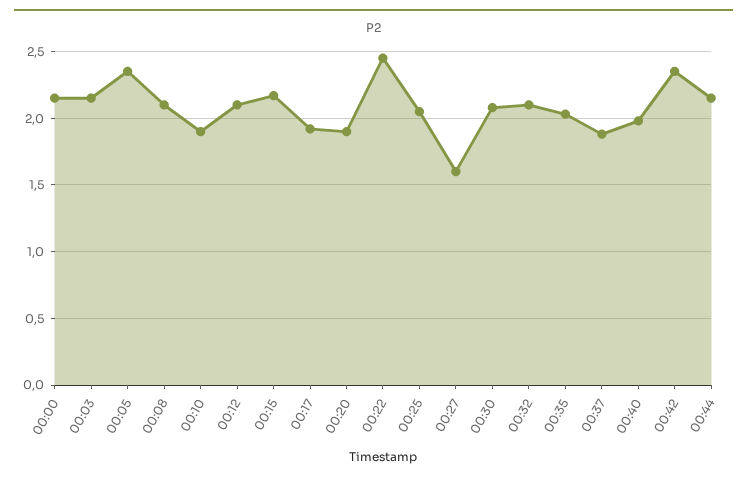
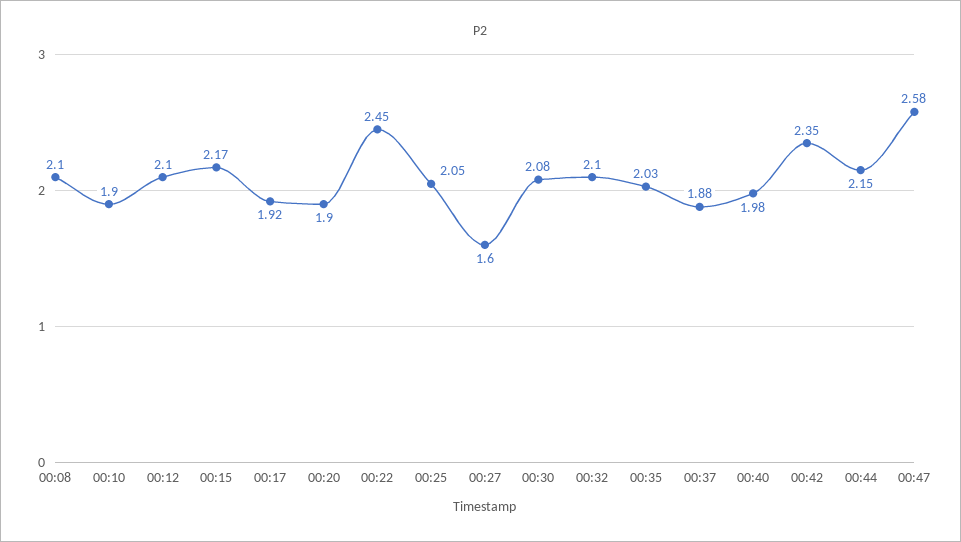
00:00: 2.15 -> none
00:03: 2.15 -> none
00:05: 2.35 -> none
00:47: none -> 2.58

